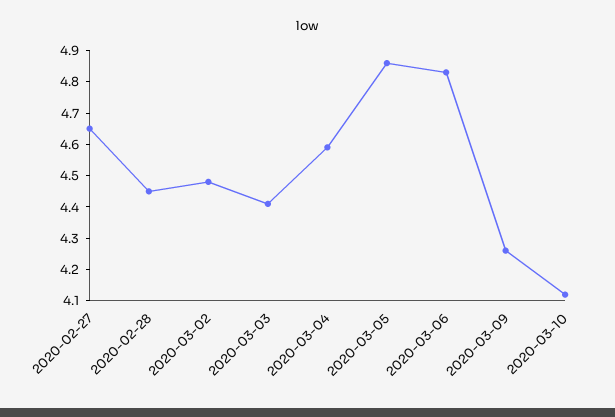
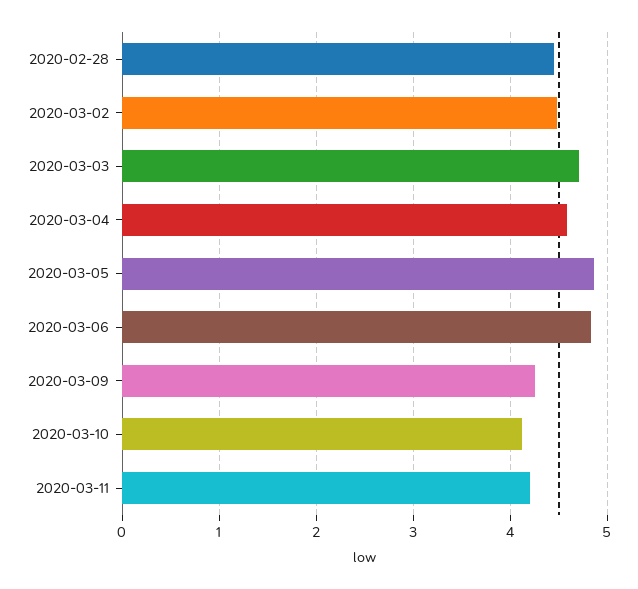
2020-02-27: 4.65 -> none
2020-03-03: 4.4 -> 4.7
2020-03-11: none -> 4.2

